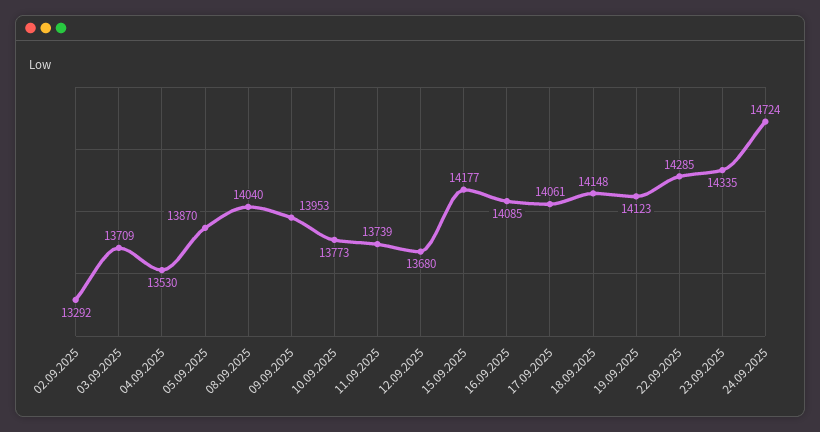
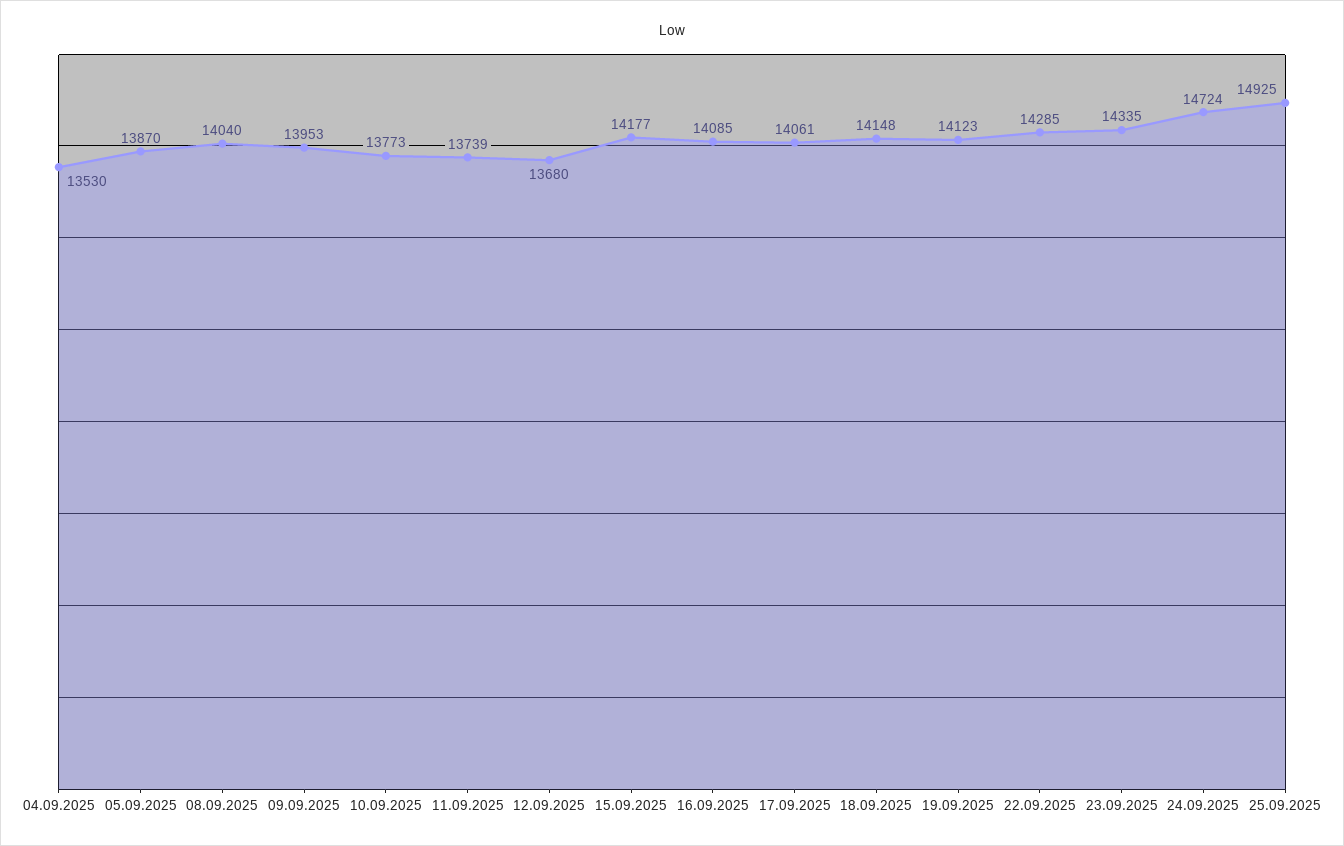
02.09.2025: 13292 -> none
03.09.2025: 13709 -> none
25.09.2025: none -> 14925

